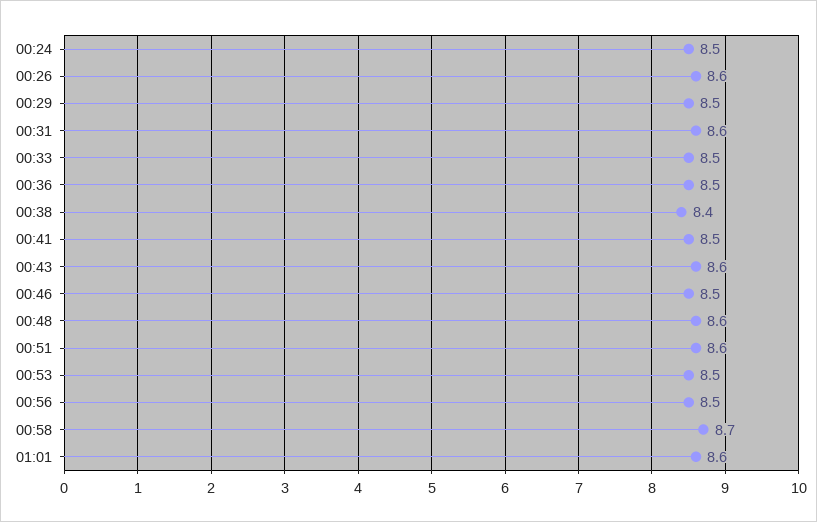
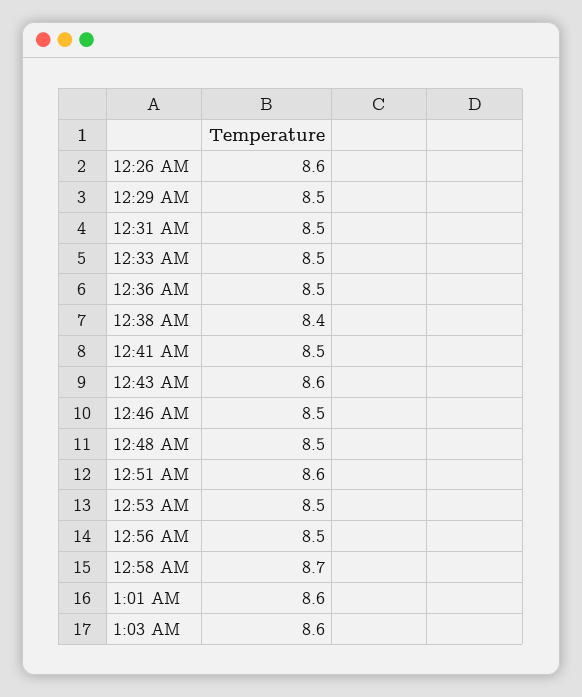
00:24: 8.5 -> none
00:31: 8.6 -> 8.5
00:48: 8.6 -> 8.5
1:03 AM: none -> 8.6

